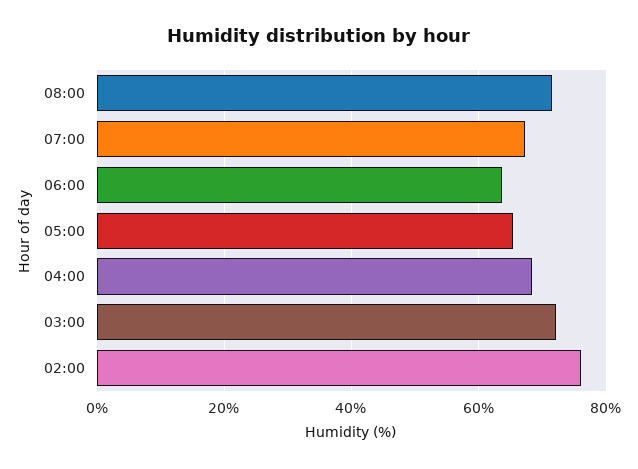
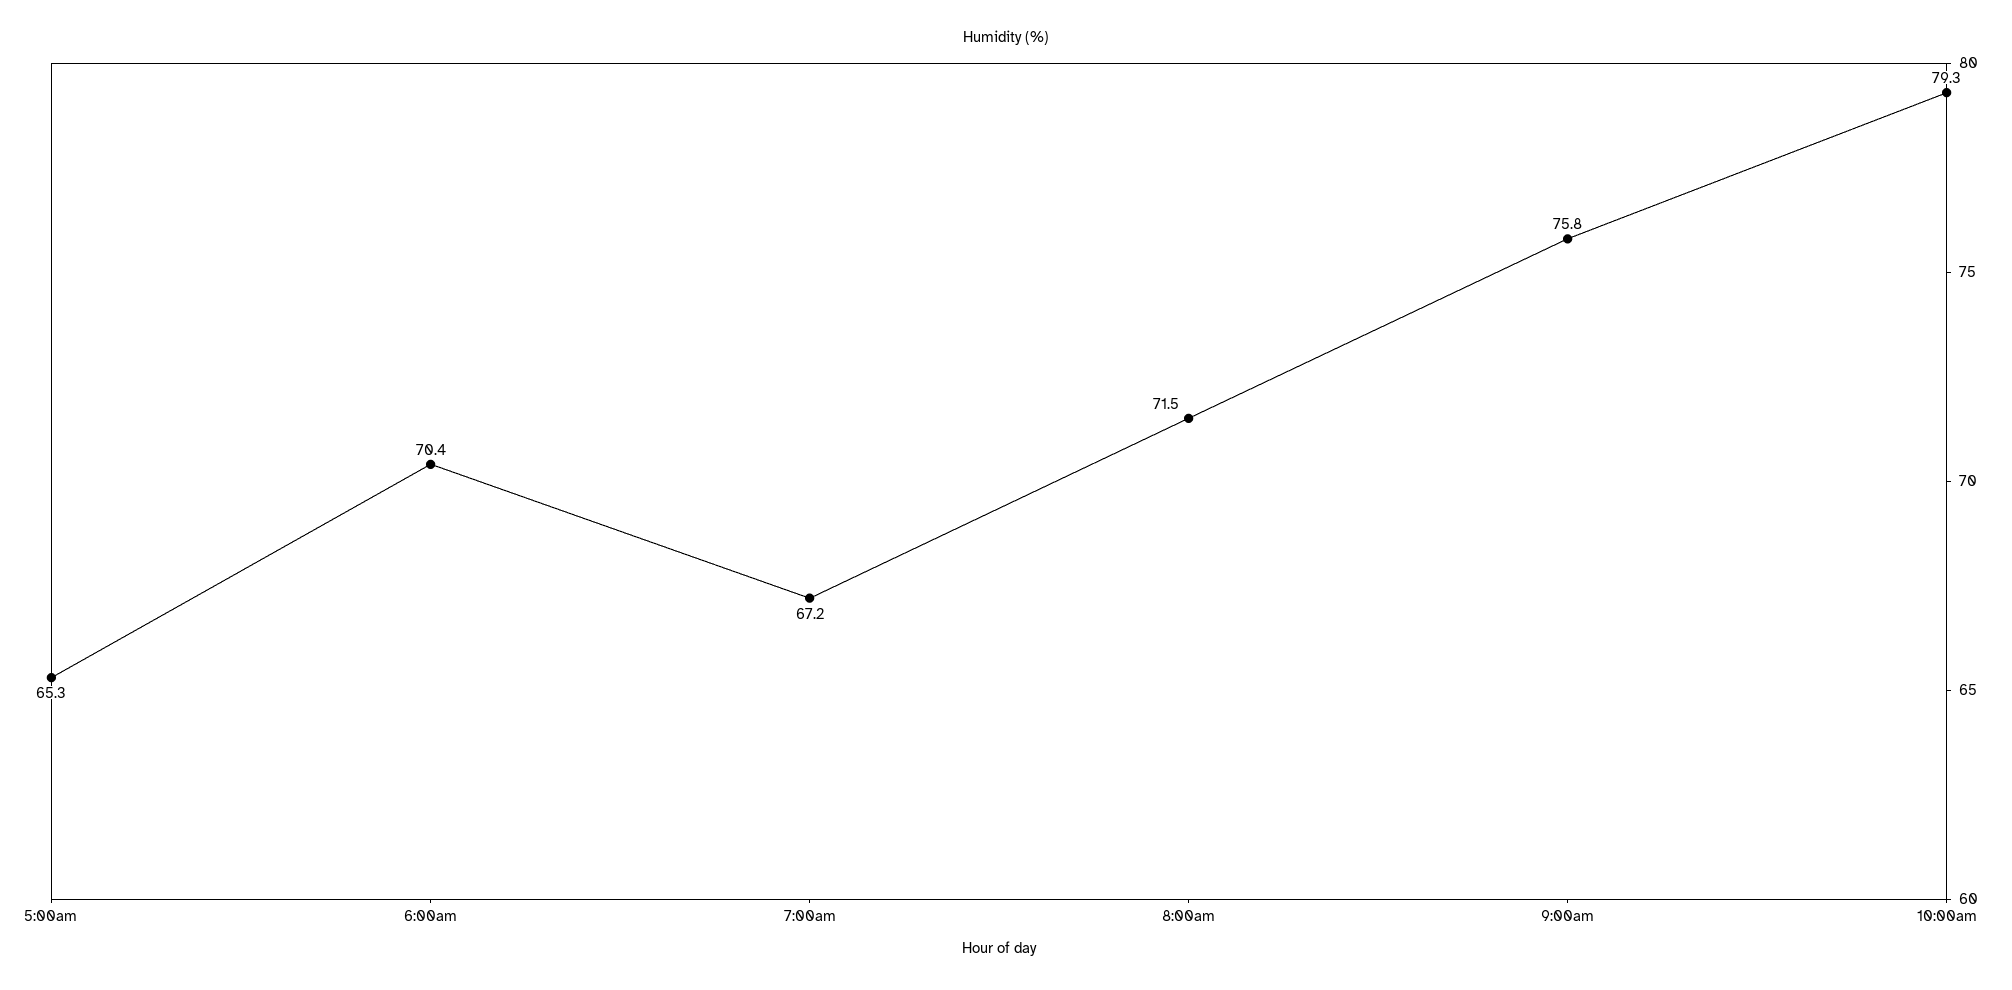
06:00: 64 -> 70.4
04:00: 68 -> none
03:00: 72 -> none
02:00: 76 -> none
9:00am: none -> 75.8
10:00am: none -> 79.3

